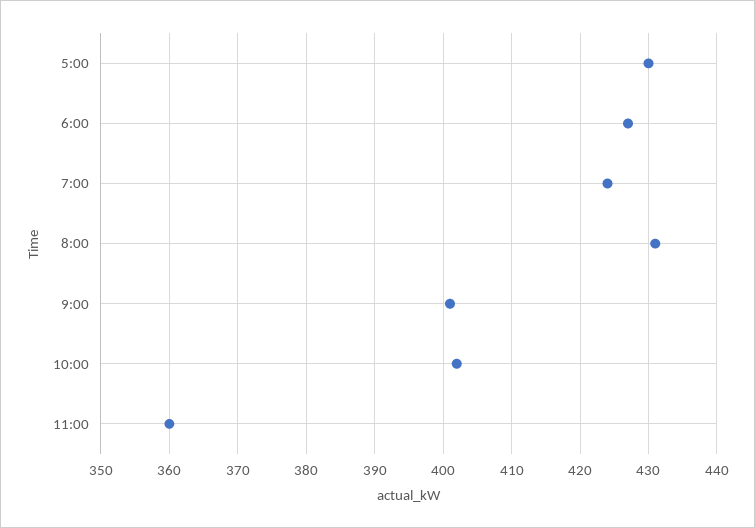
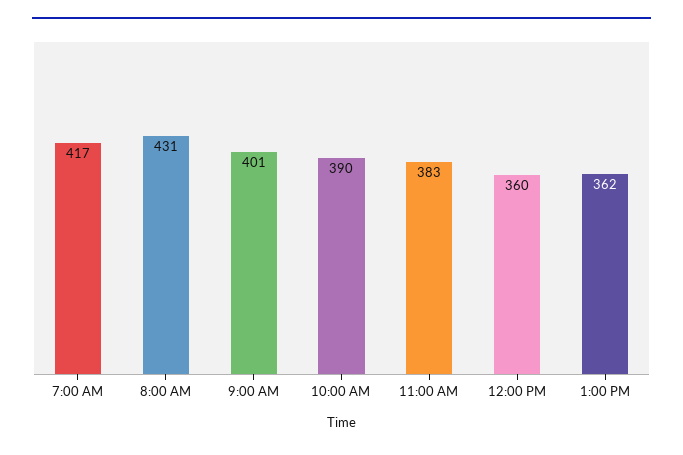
5:00: 430 -> none
6:00: 427 -> none
7:00: 424 -> 417
10:00: 402 -> 390
11:00: 360 -> 383
12:00 PM: none -> 360
1:00 PM: none -> 362

